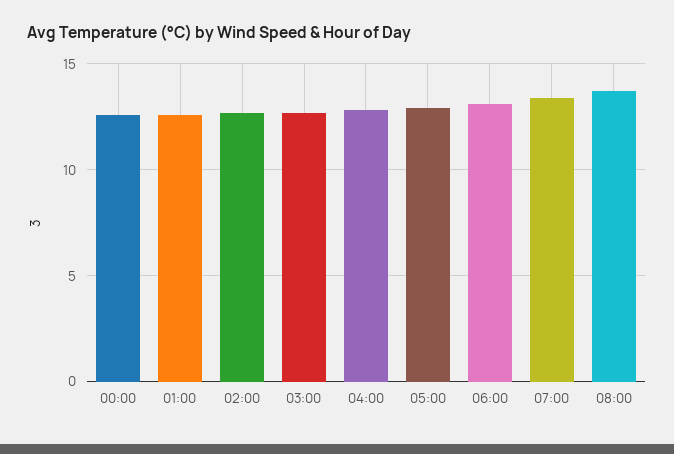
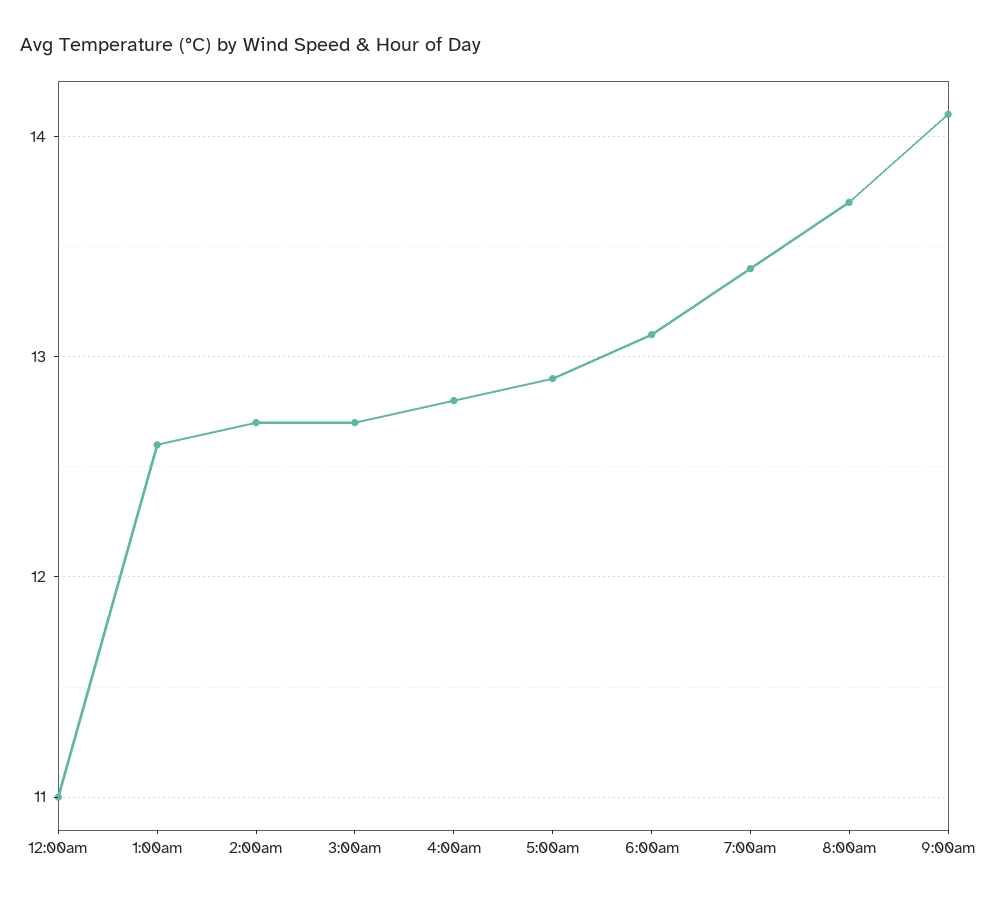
00:00: 12.5 -> 11
9:00am: none -> 14.1

